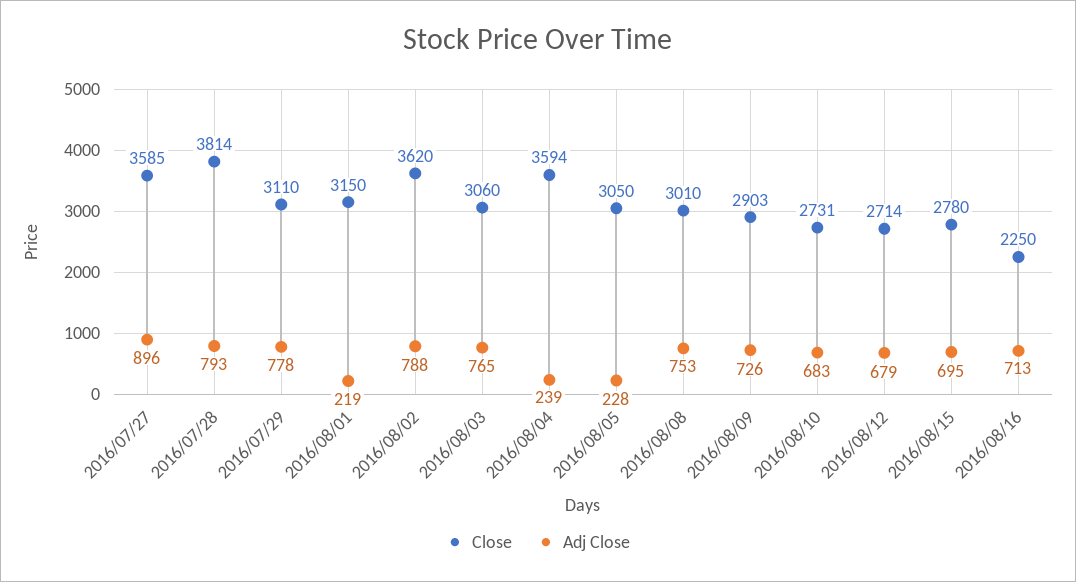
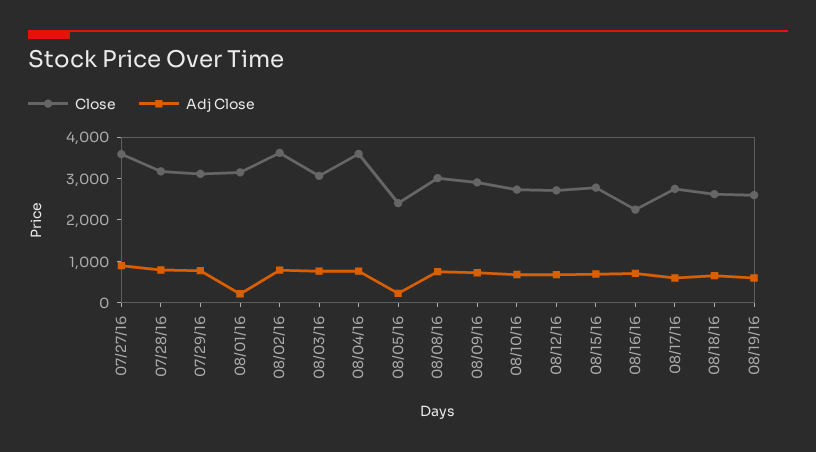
Close, 2016/07/28: 3814 -> 3200
Adj Close, 2016/08/04: 239 -> 800
Close, 2016/08/05: 3050 -> 2400
Close, 08/17/16: none -> 2800
Adj Close, 08/17/16: none -> 600
Close, 08/18/16: none -> 2600
Adj Close, 08/18/16: none -> 600
Close, 08/19/16: none -> 2600
Adj Close, 08/19/16: none -> 600

